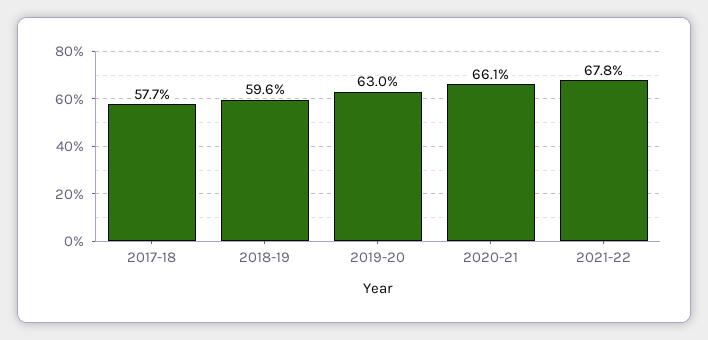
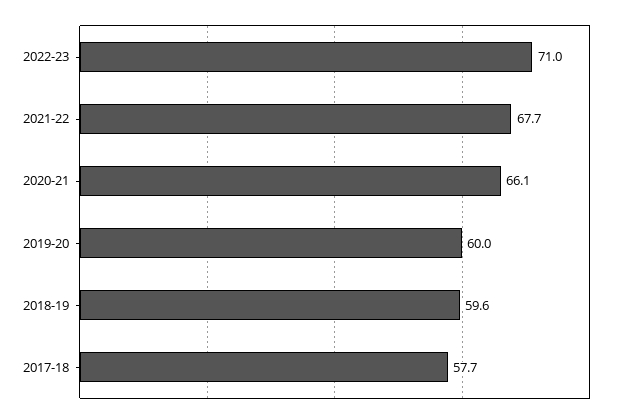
2019-20: 63 -> 60
2021-22: 67.8 -> 67.7
2022-23: none -> 71

